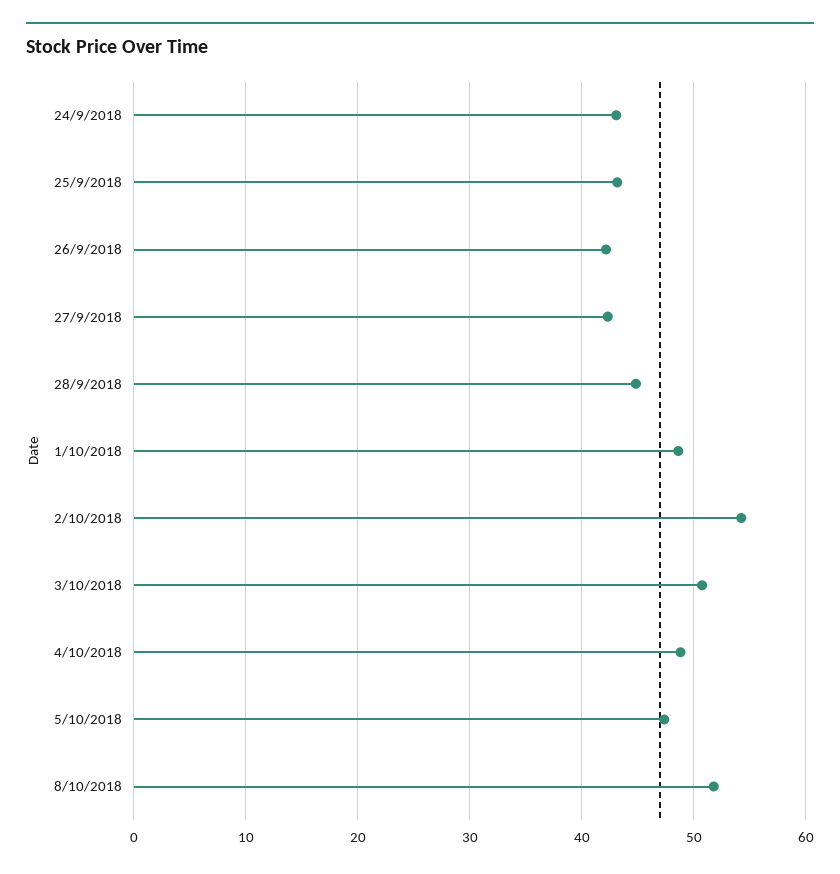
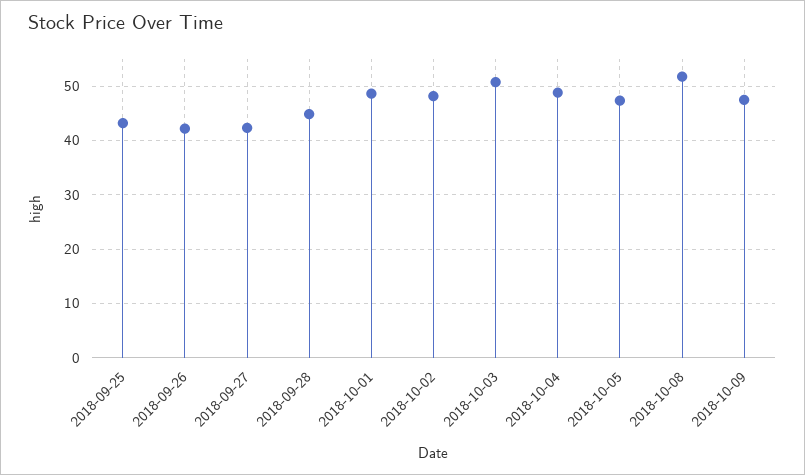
24/9/2018: 43 -> none
2/10/2018: 54 -> 48
2018-10-09: none -> 48

